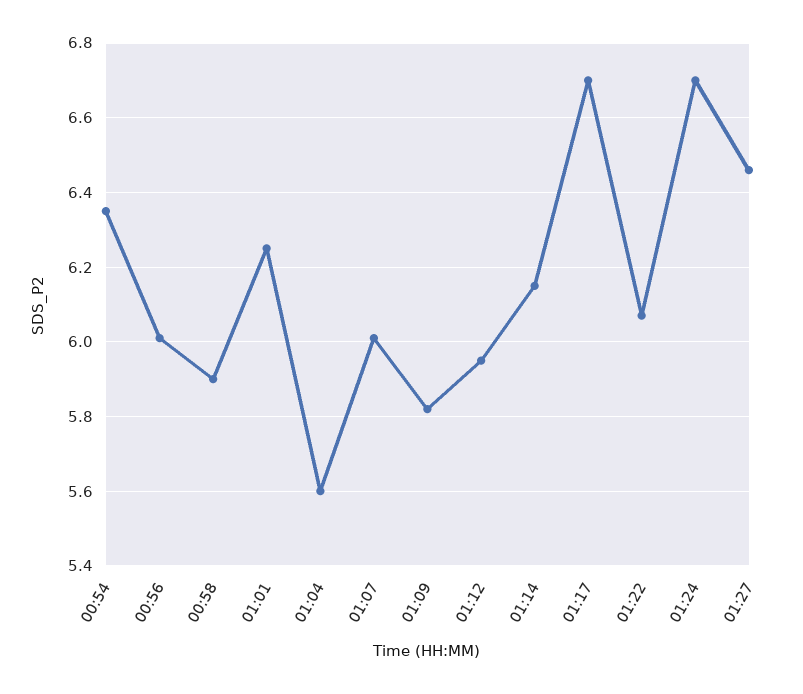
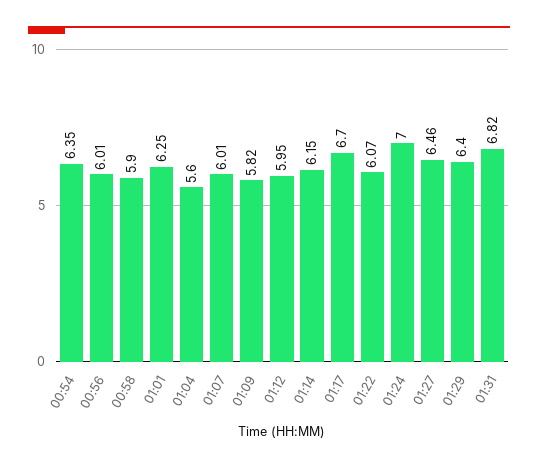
01:24: 6.7 -> 7
01:29: none -> 6.4
01:31: none -> 6.82

